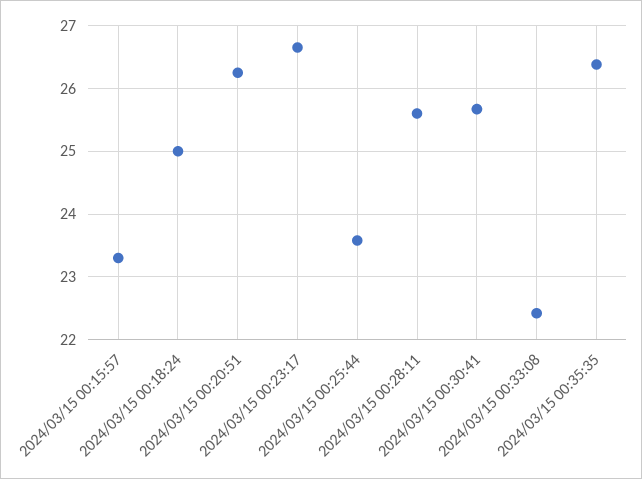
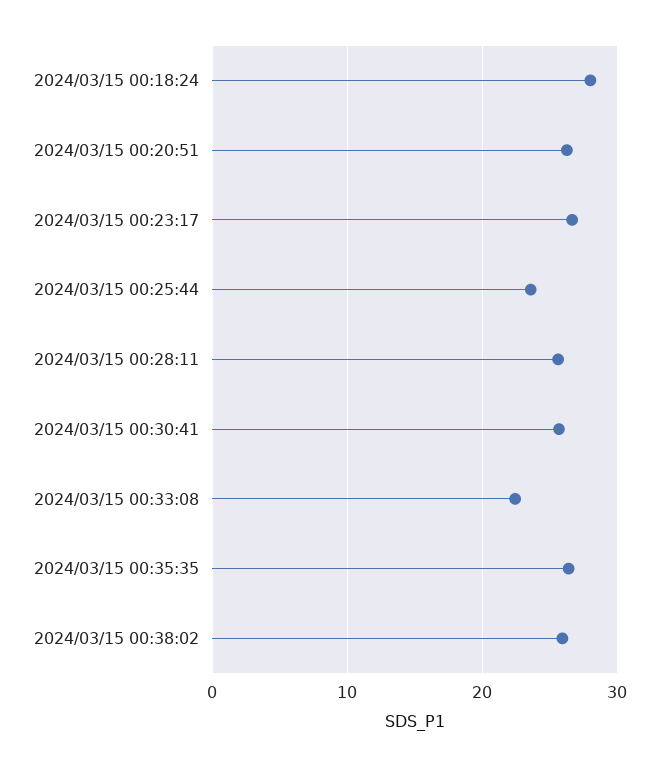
2024/03/15 00:15:57: 23.3 -> none
2024/03/15 00:18:24: 25 -> 28
2024/03/15 00:38:02: none -> 26

